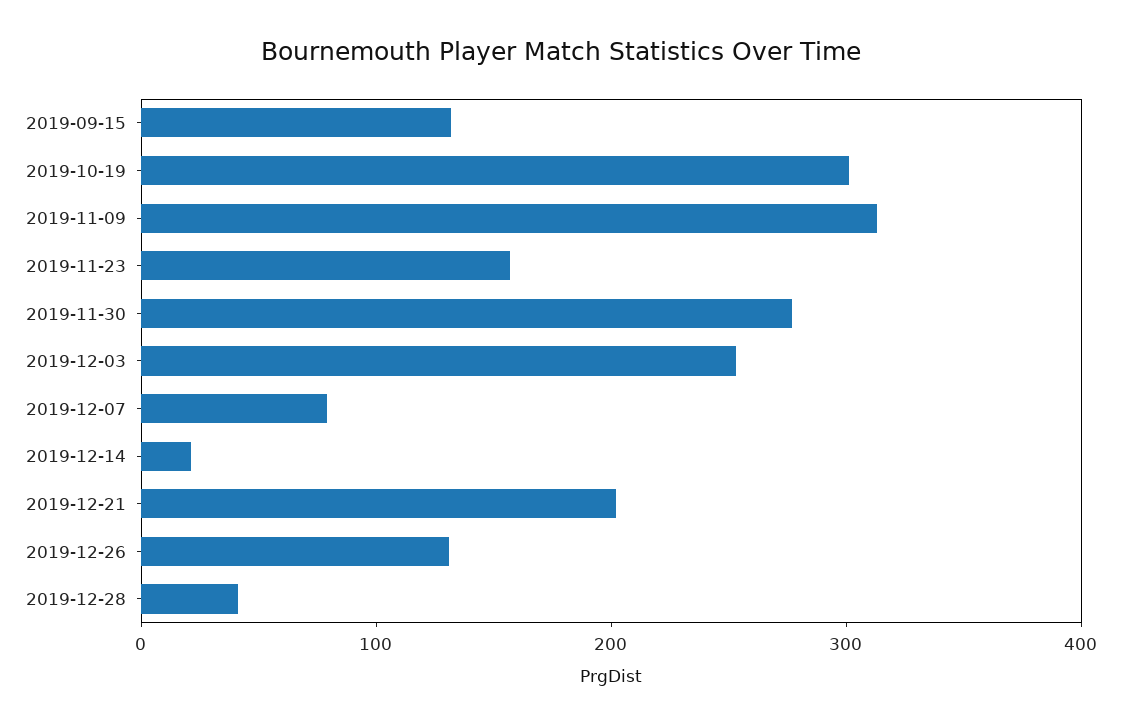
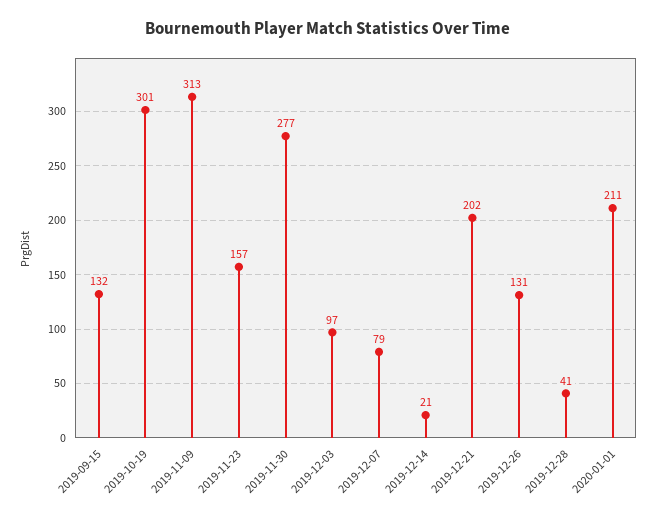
2019-12-03: 260 -> 97
2020-01-01: none -> 211

